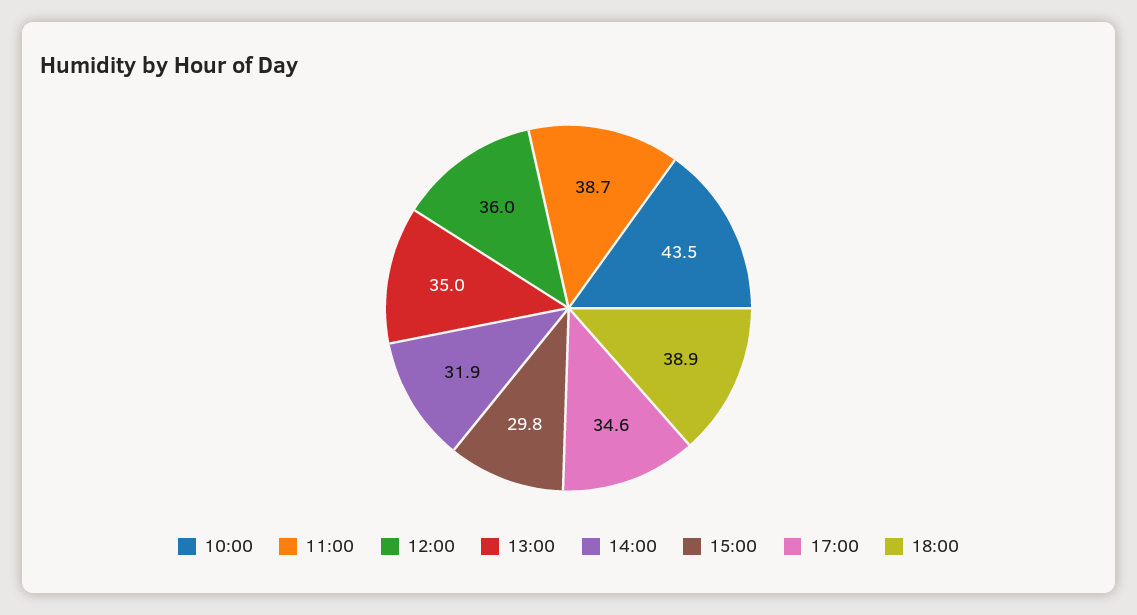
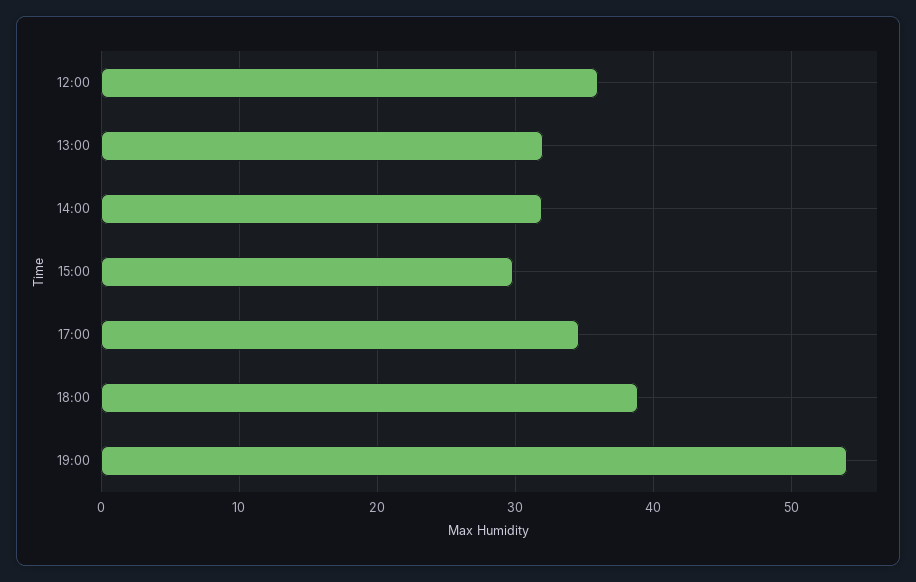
10:00: 43.5 -> none
11:00: 38.7 -> none
13:00: 35 -> 32
19:00: none -> 54

